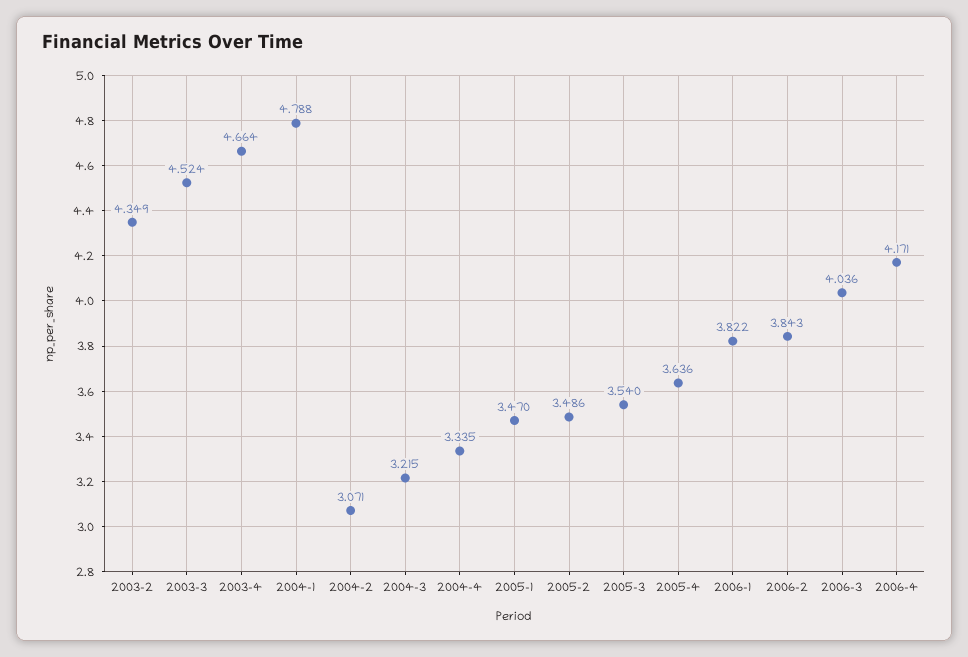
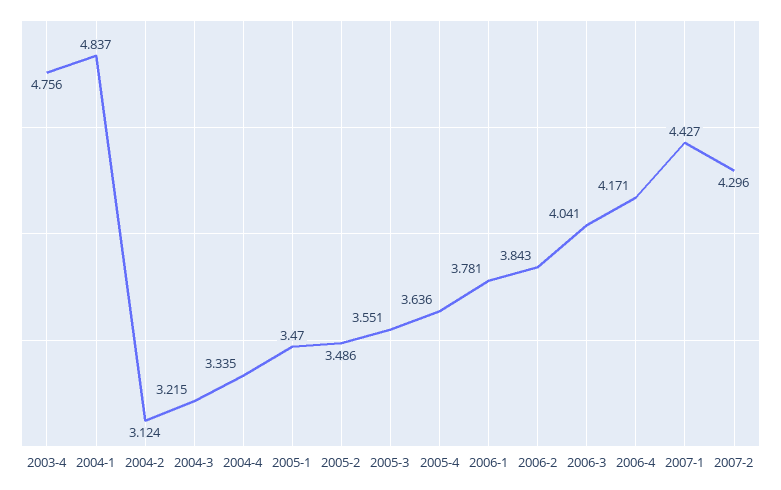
2003-2: 4.349 -> none
2003-3: 4.524 -> none
2003-4: 4.664 -> 4.756
2004-1: 4.788 -> 4.837
2004-2: 3.071 -> 3.124
2005-3: 3.54 -> 3.551
2006-1: 3.822 -> 3.781
2006-3: 4.036 -> 4.041
2007-1: none -> 4.427
2007-2: none -> 4.296

